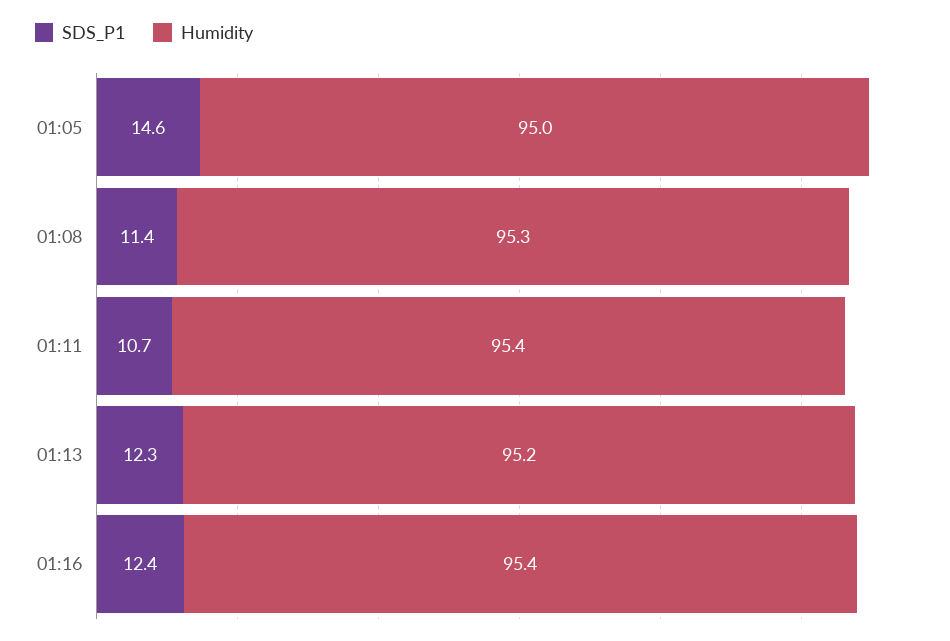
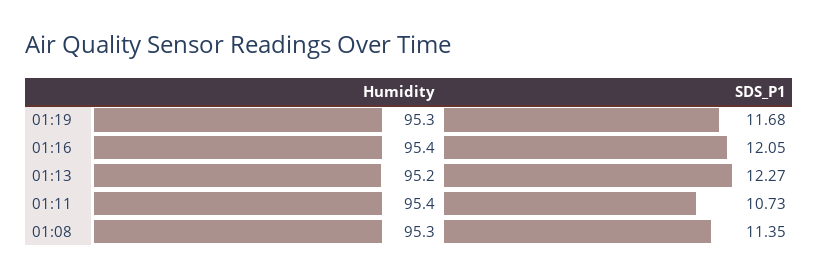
SDS_P1, 01:05: 14.6 -> none
Humidity, 01:05: 95 -> none
SDS_P1, 01:16: 12.4 -> 12.05
Humidity, 01:19: none -> 95.3
SDS_P1, 01:19: none -> 11.68

